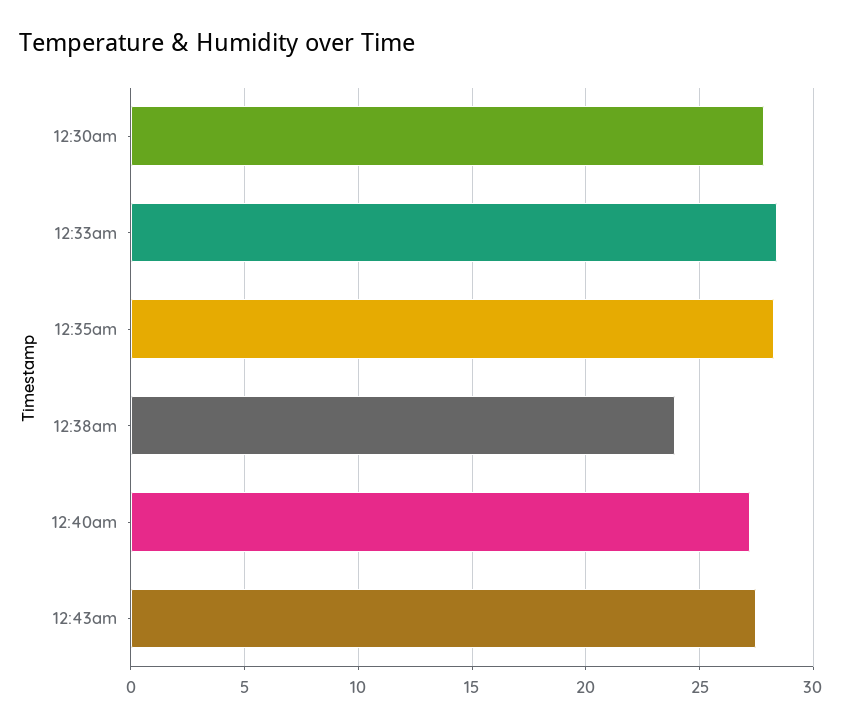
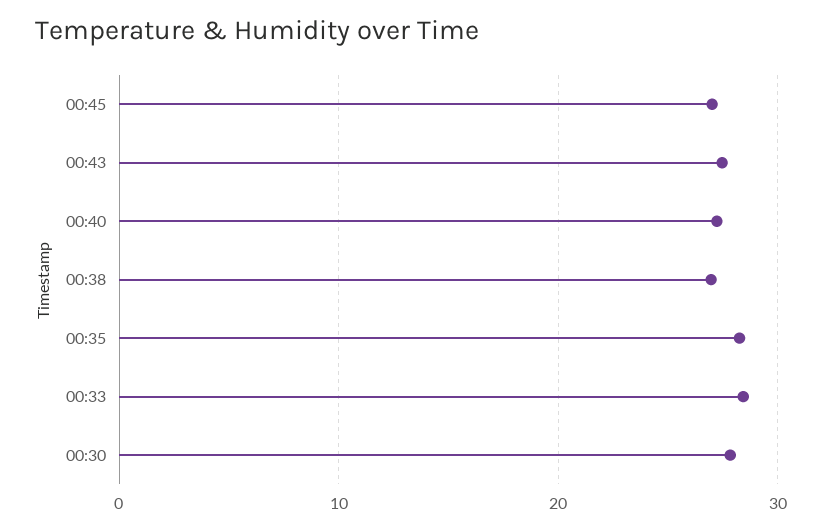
12:38am: 24 -> 27
00:45: none -> 27

